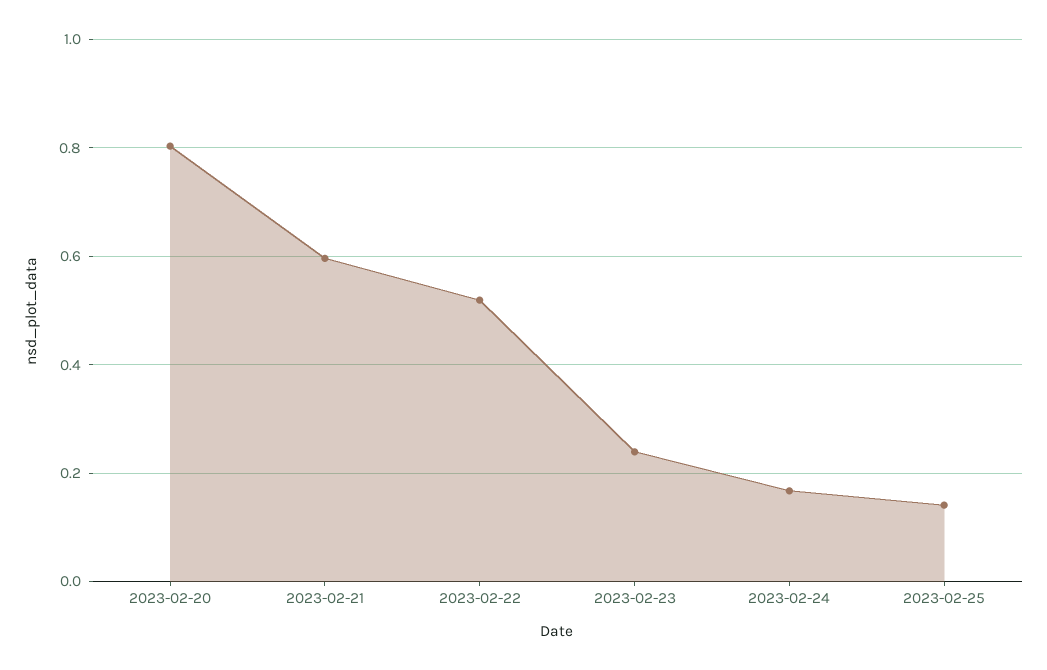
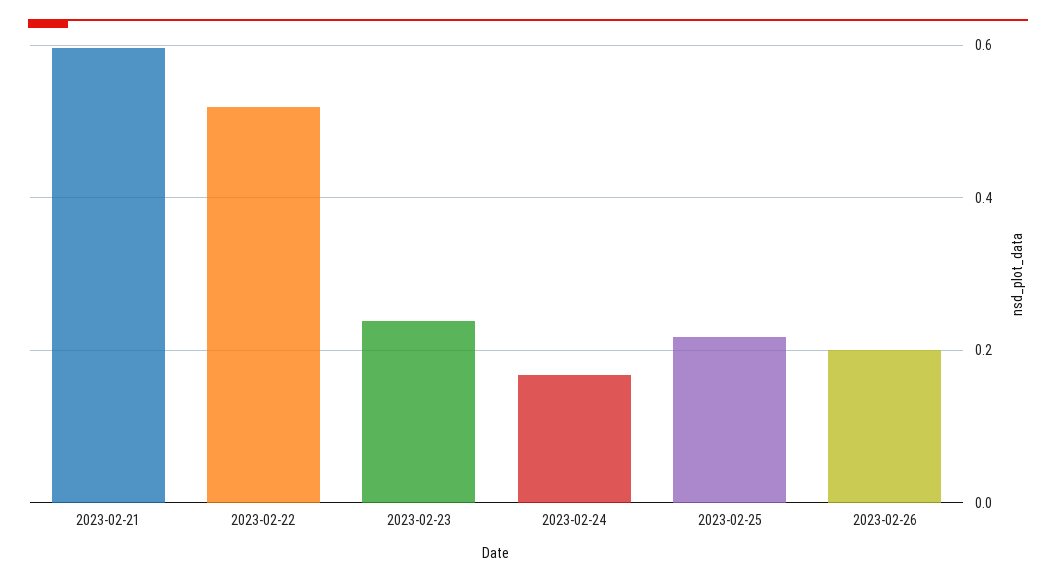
2023-02-20: 0.8 -> none
2023-02-25: 0.14 -> 0.22
2023-02-26: none -> 0.2

